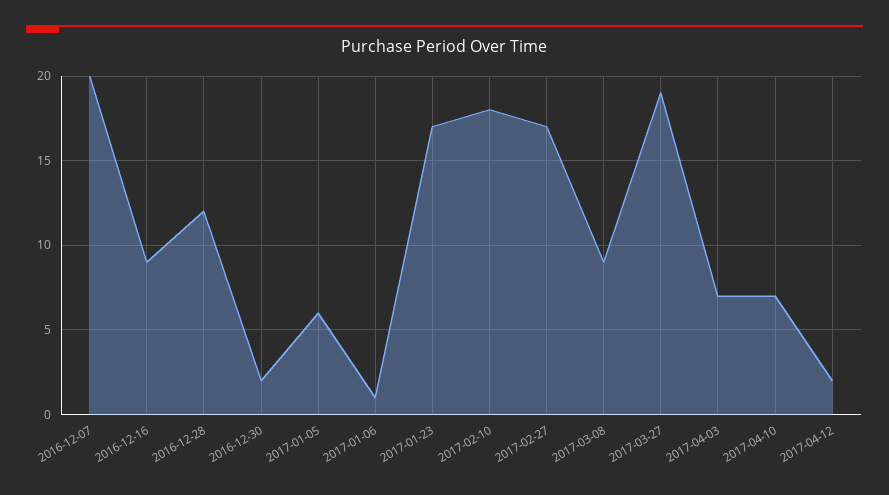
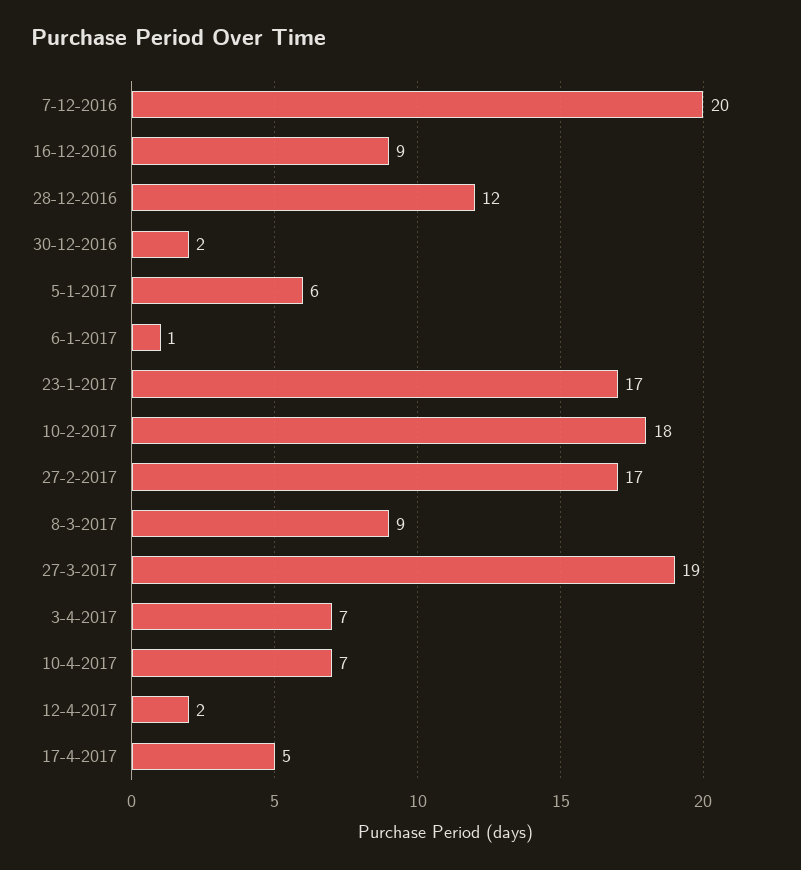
17-4-2017: none -> 5

